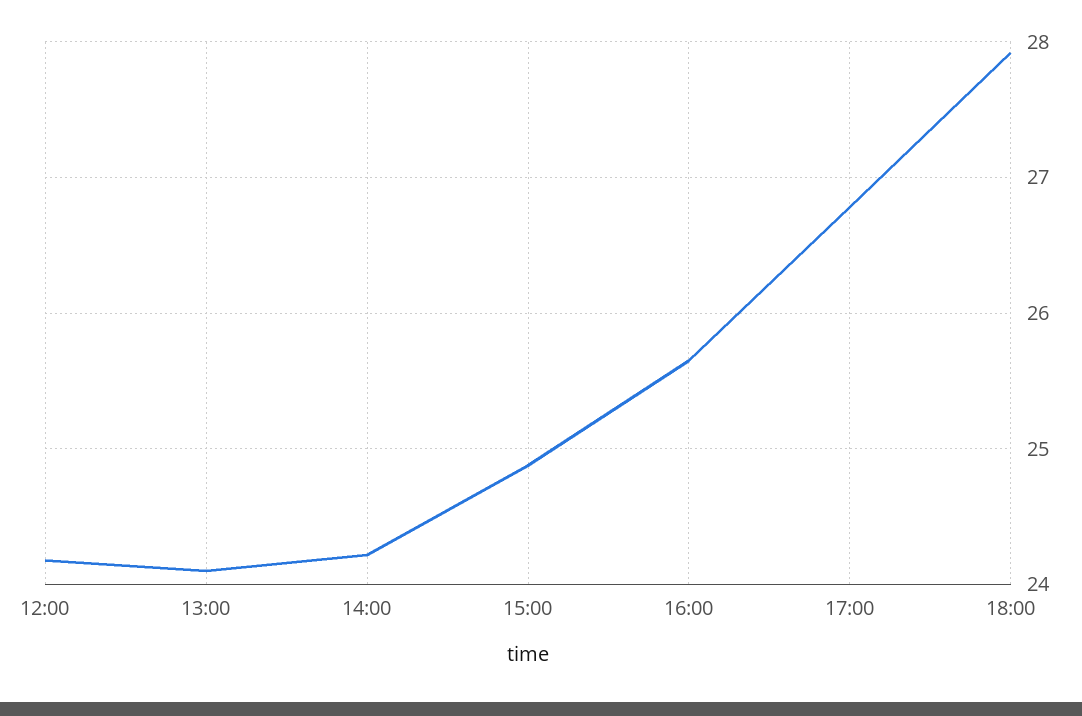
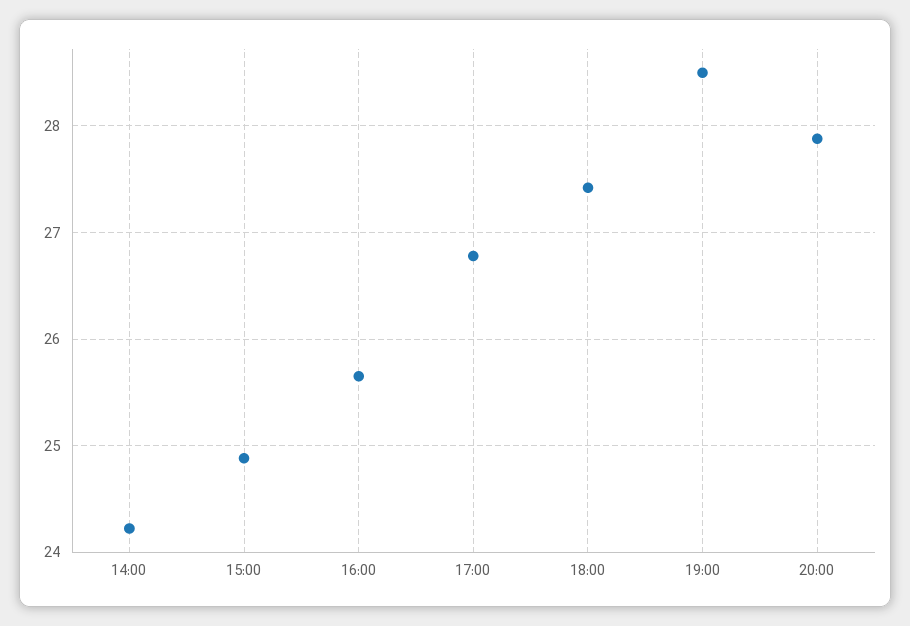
12:00: 24.2 -> none
13:00: 24.1 -> none
18:00: 27.9 -> 27.4
19:00: none -> 28.5
20:00: none -> 27.9

